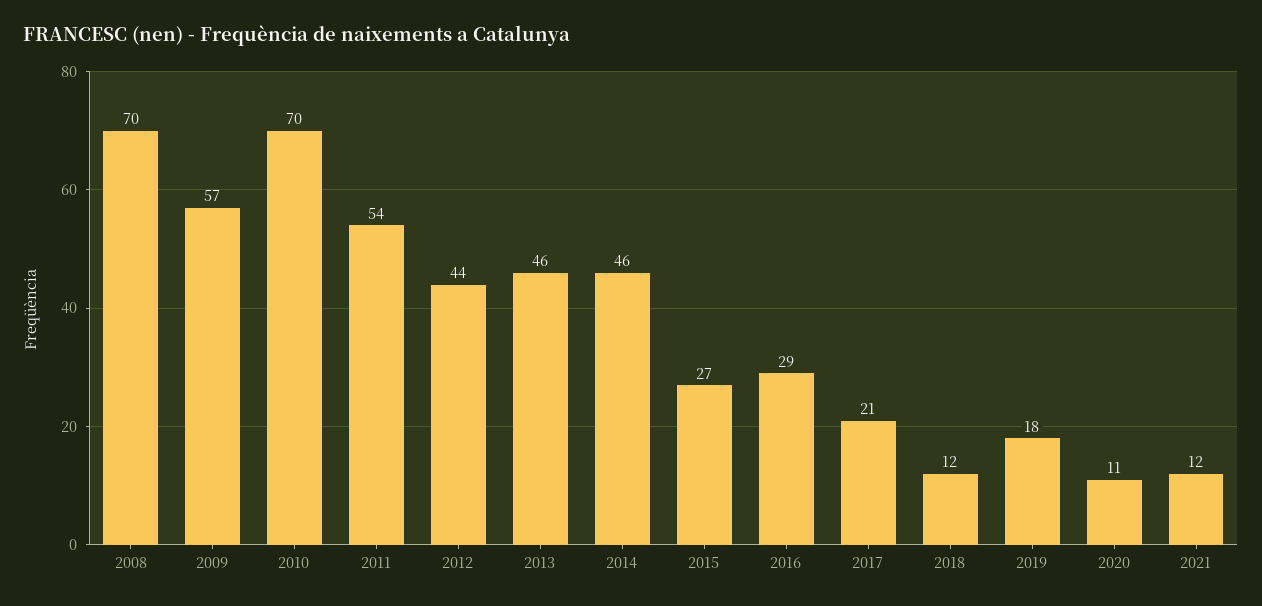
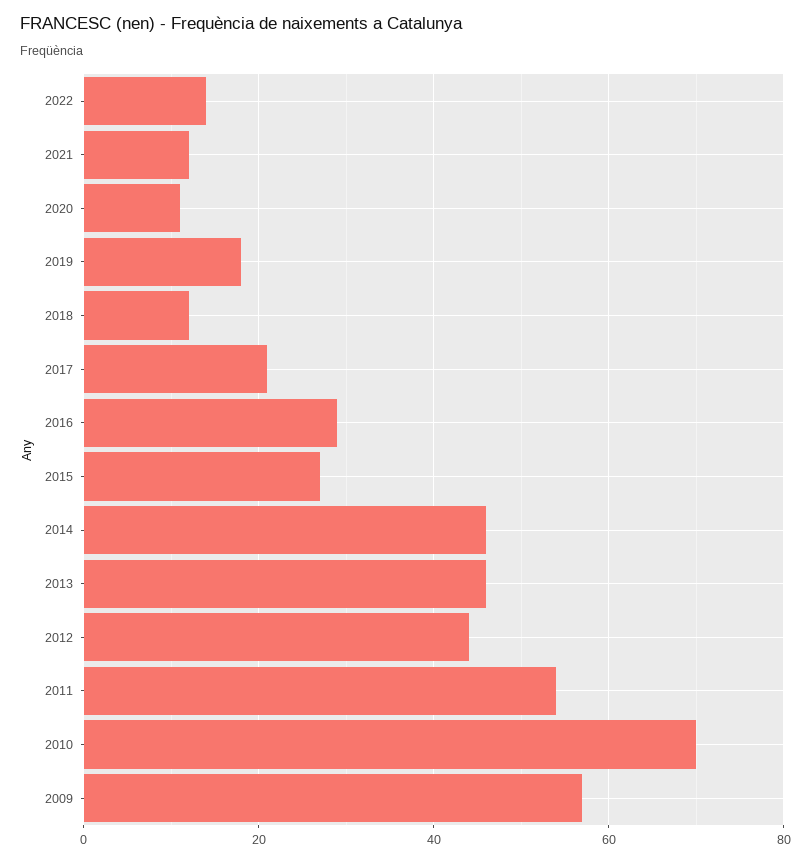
2008: 70 -> none
2022: none -> 15

